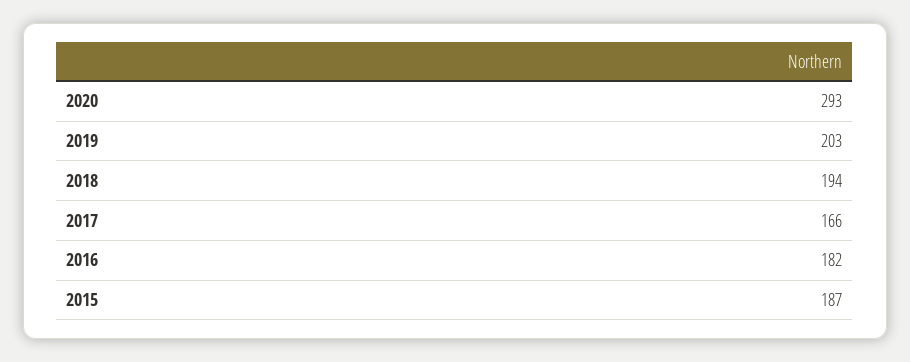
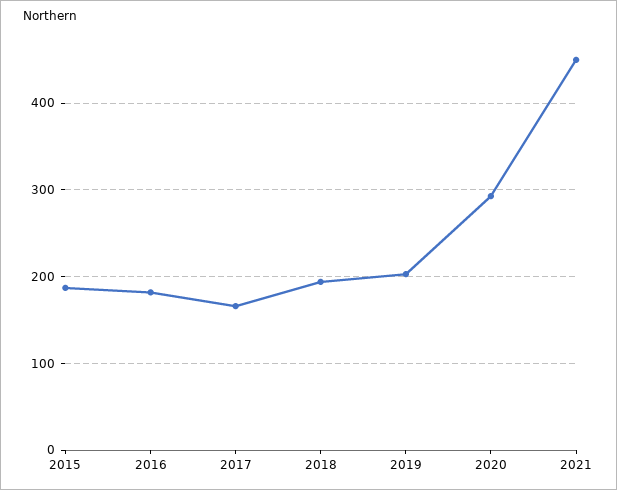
2021: none -> 450

